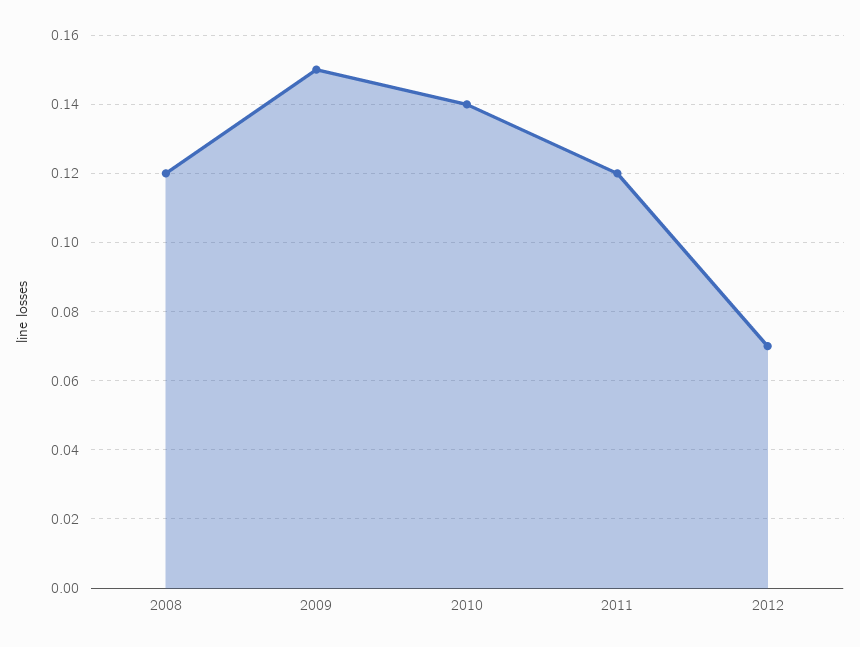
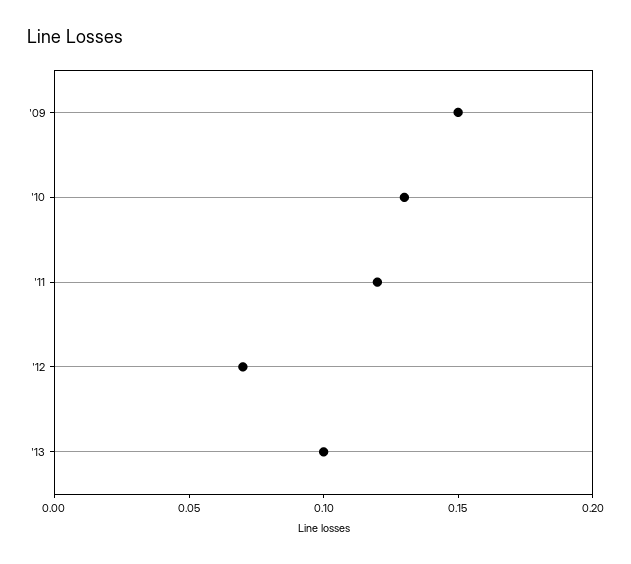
2008: 0.12 -> none
2010: 0.14 -> 0.13
'13: none -> 0.1

